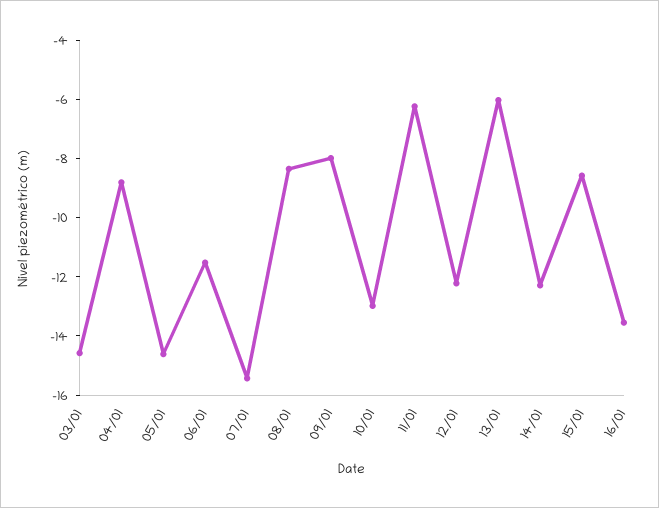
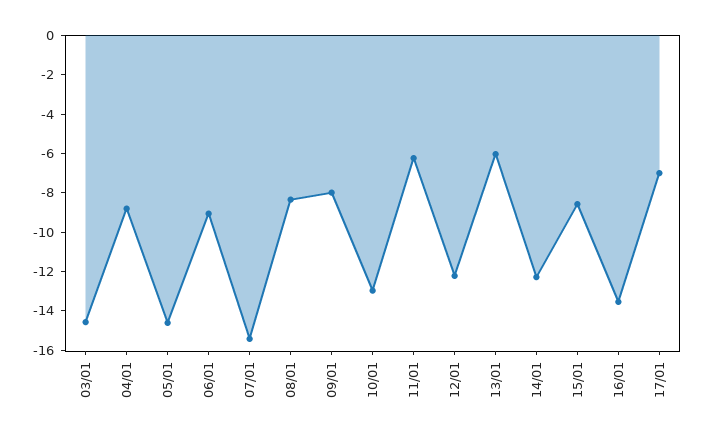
06/01: -11.5 -> -9
17/01: none -> -7

